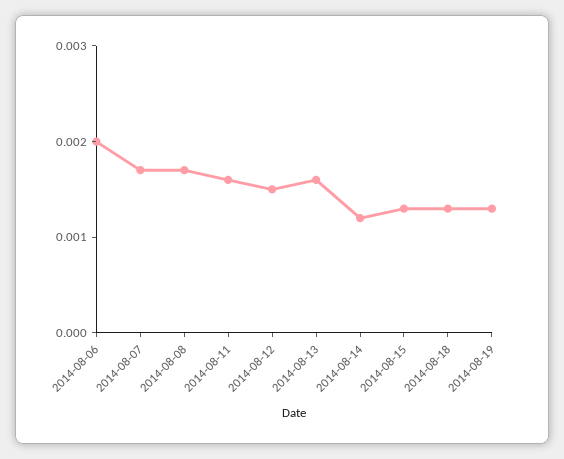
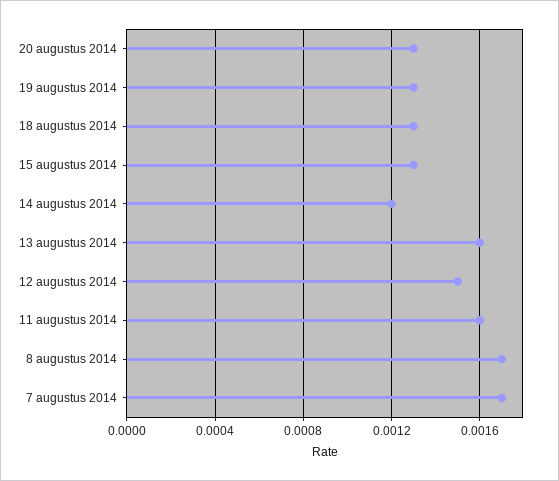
2014-08-06: 0.002 -> none
20 augustus 2014: none -> 0.0013

